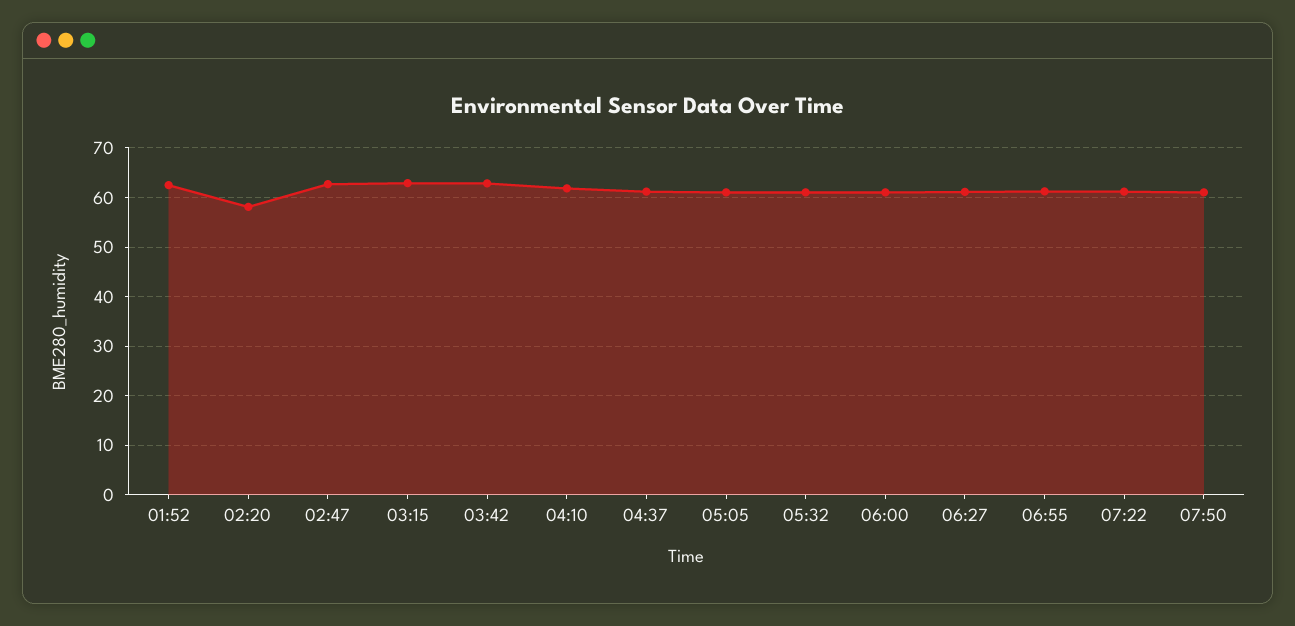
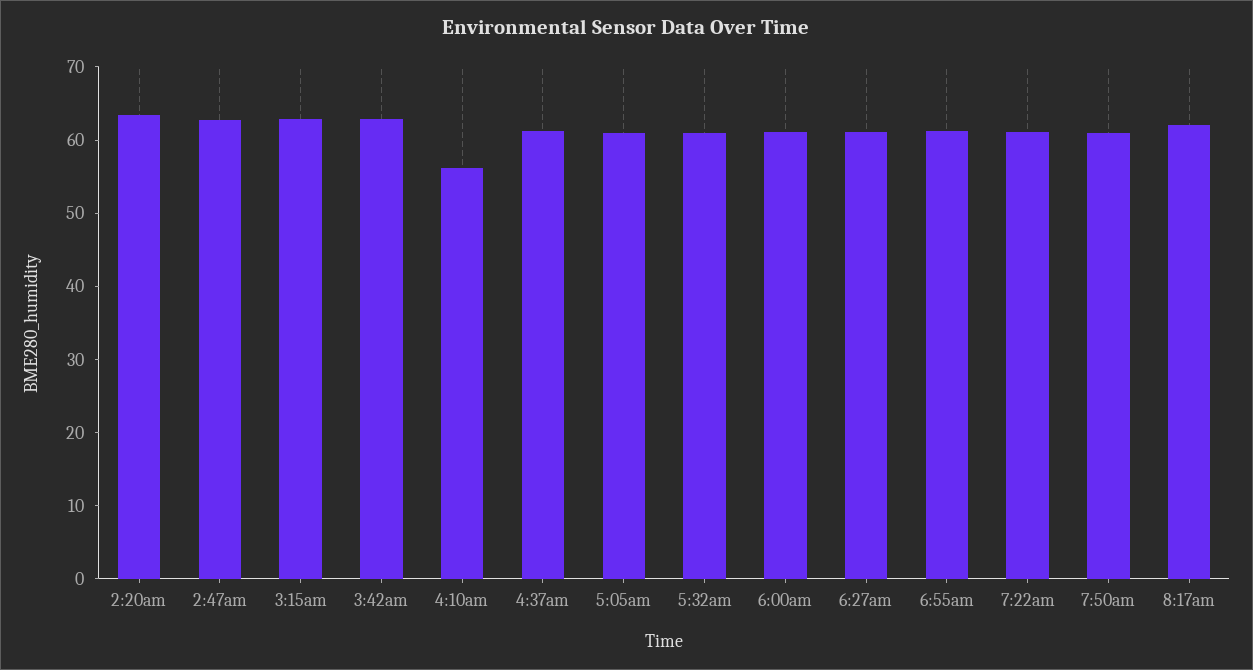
01:52: 62 -> none
02:20: 58 -> 64
04:10: 62 -> 56
8:17am: none -> 62

